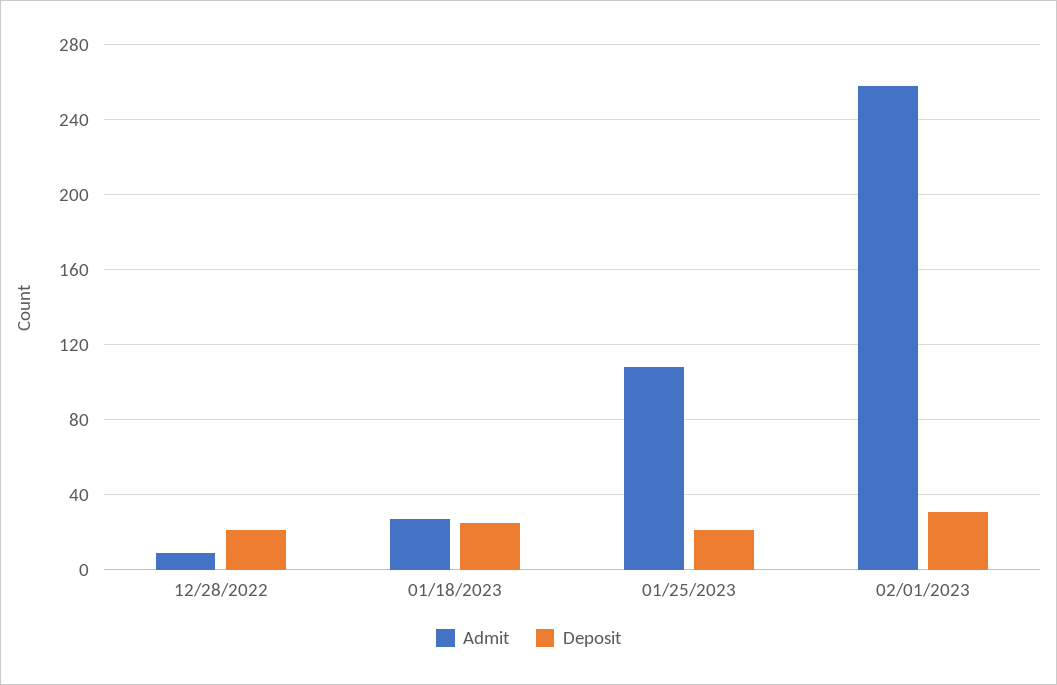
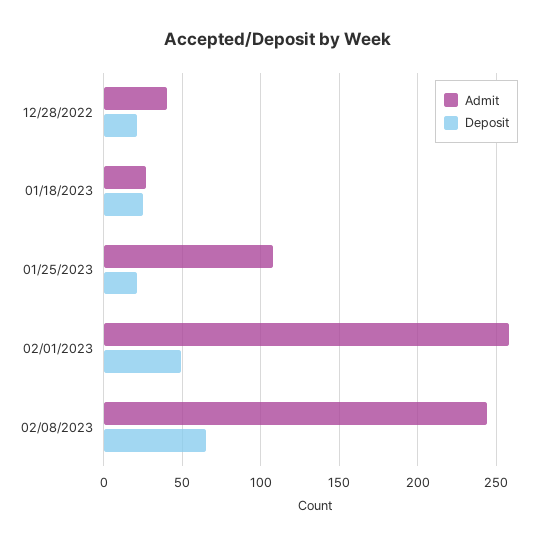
Admit, 12/28/2022: 10 -> 40
Deposit, 02/01/2023: 30 -> 50
Admit, 02/08/2023: none -> 245
Deposit, 02/08/2023: none -> 65

